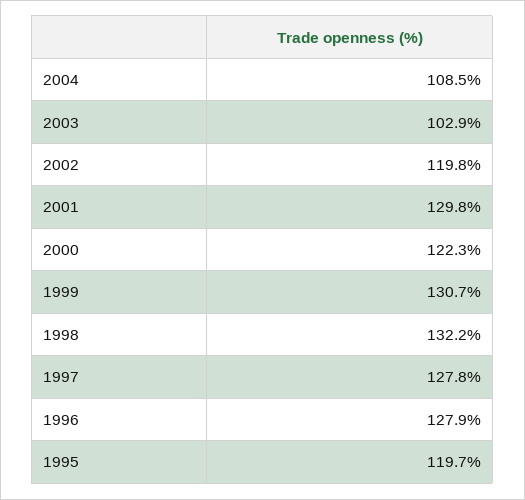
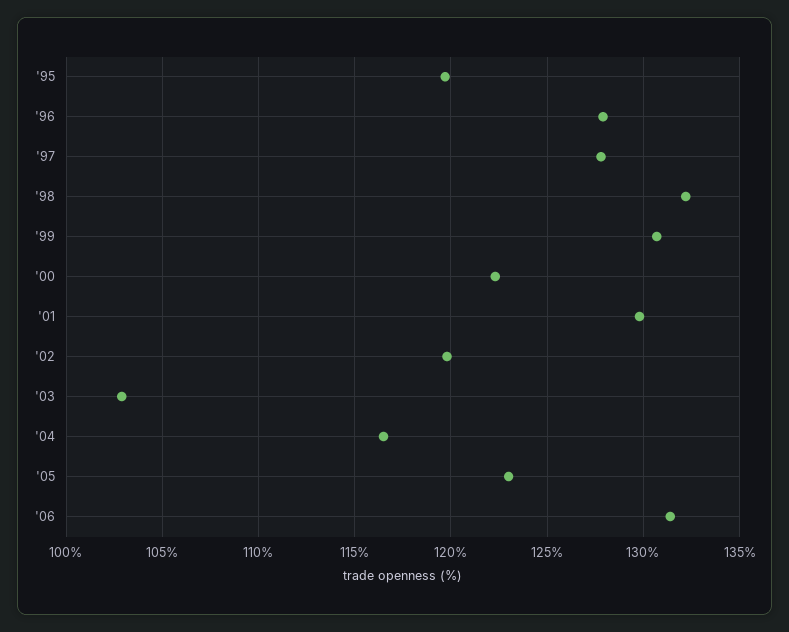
2004: 108.5 -> 116.5
'05: none -> 123
'06: none -> 131.5

